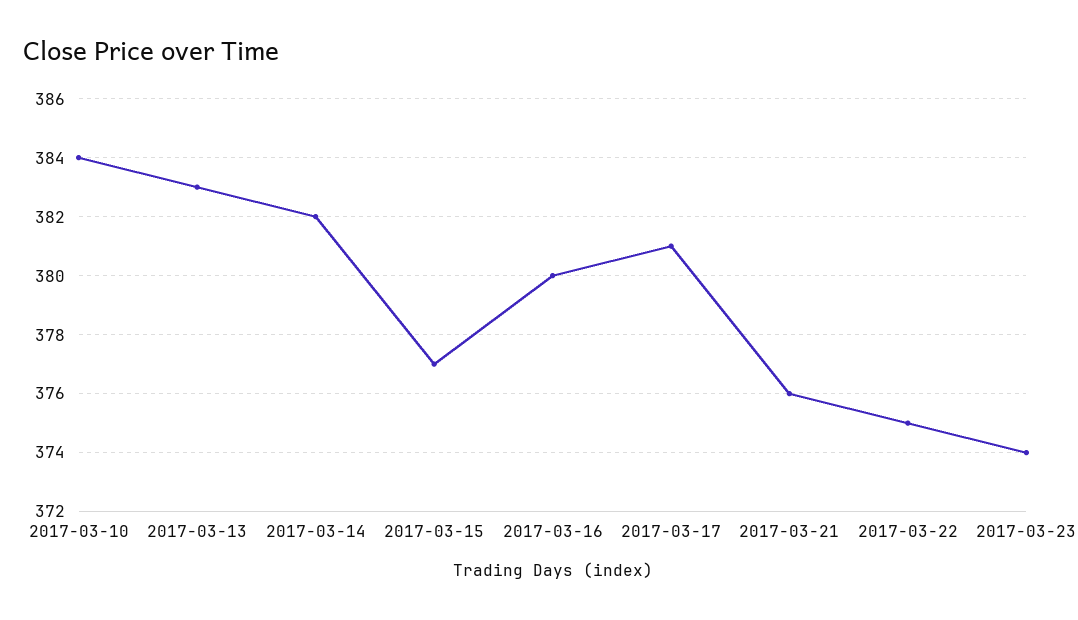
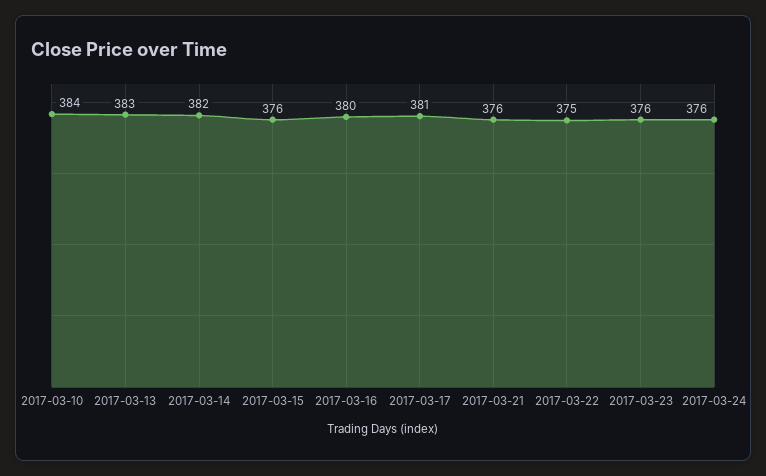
2017-03-15: 377 -> 376
2017-03-23: 374 -> 376
2017-03-24: none -> 376

